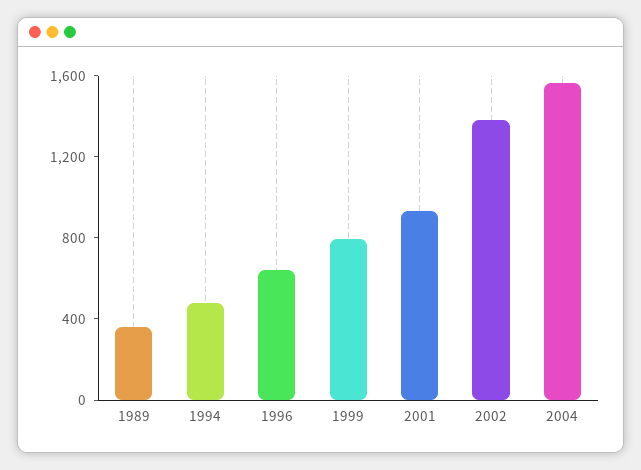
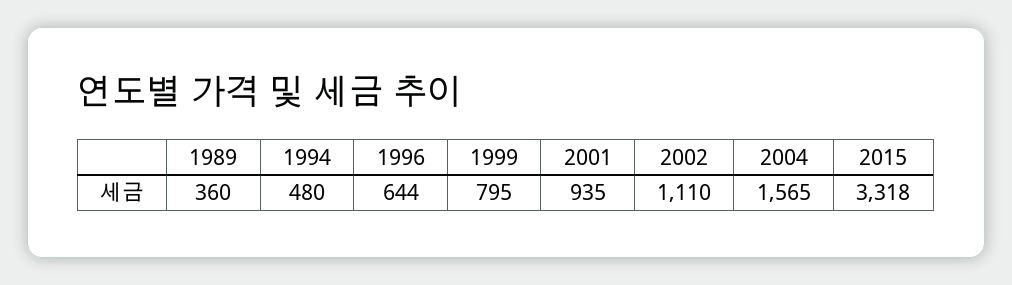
2002: 1400 -> 1110
2015: none -> 3318

